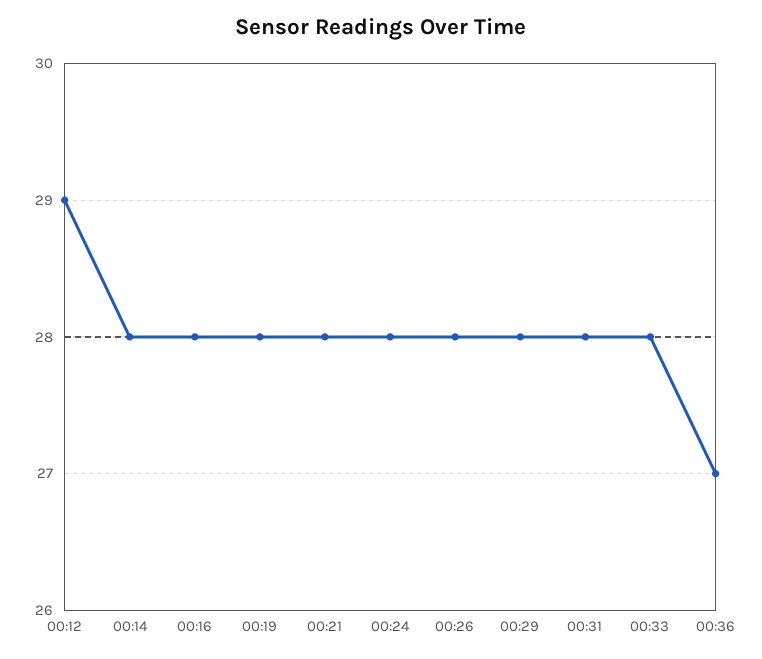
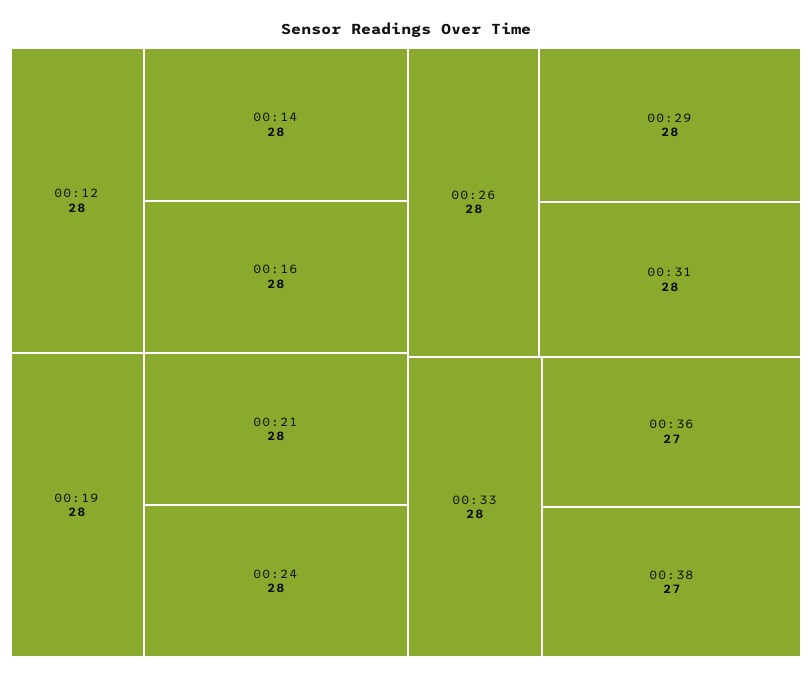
00:12: 29 -> 28
00:38: none -> 27

